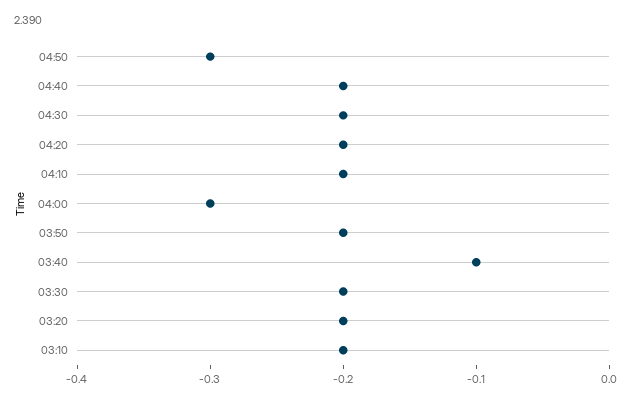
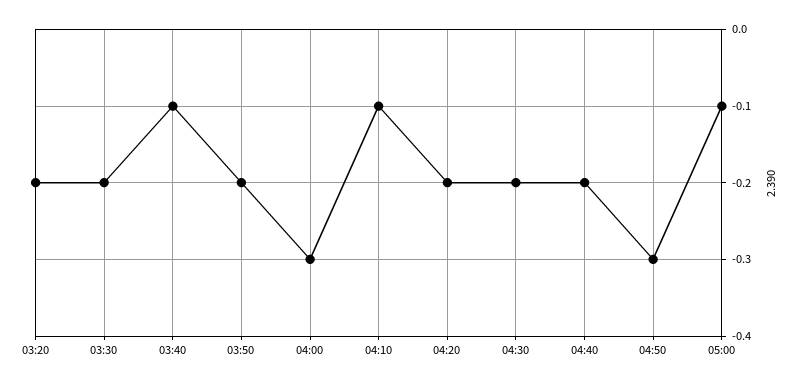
04:10: -0.2 -> -0.1
03:10: -0.2 -> none
05:00: none -> -0.1

